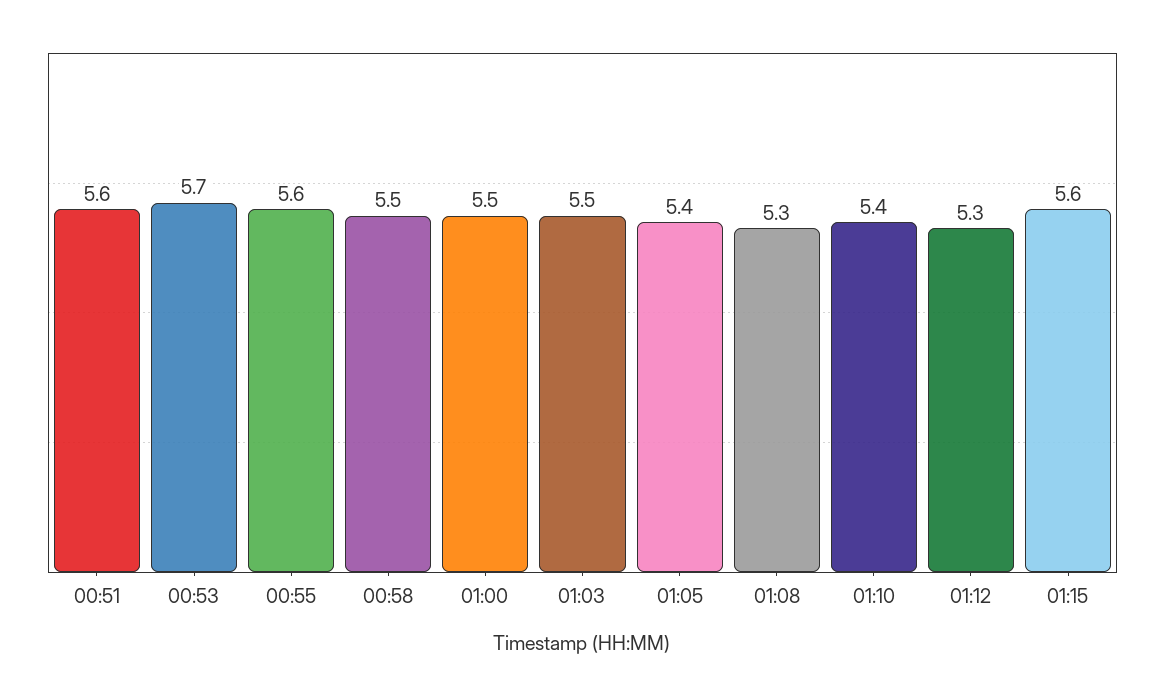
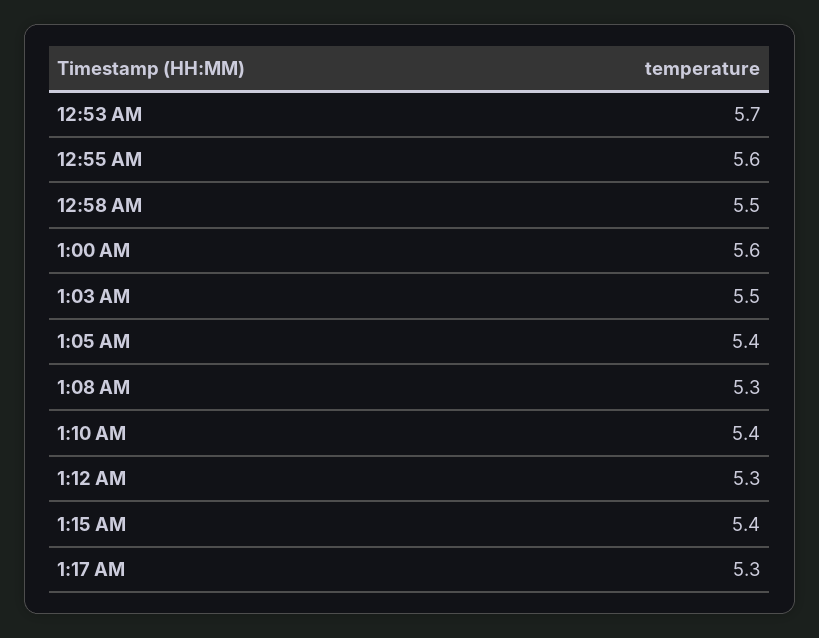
00:51: 5.6 -> none
01:00: 5.5 -> 5.6
01:15: 5.6 -> 5.4
1:17 AM: none -> 5.3

